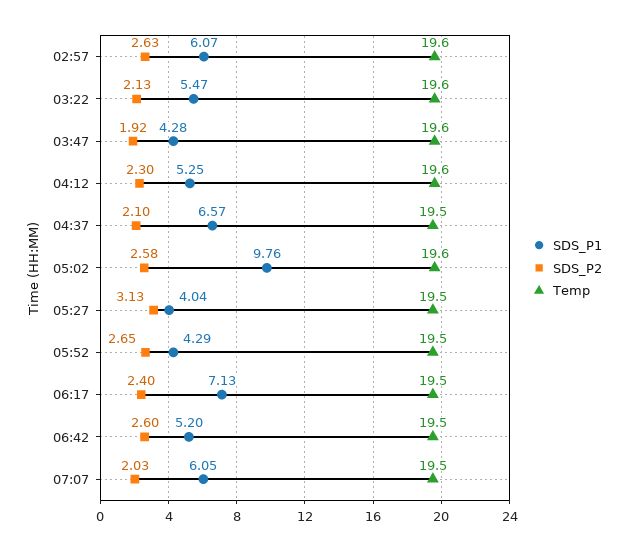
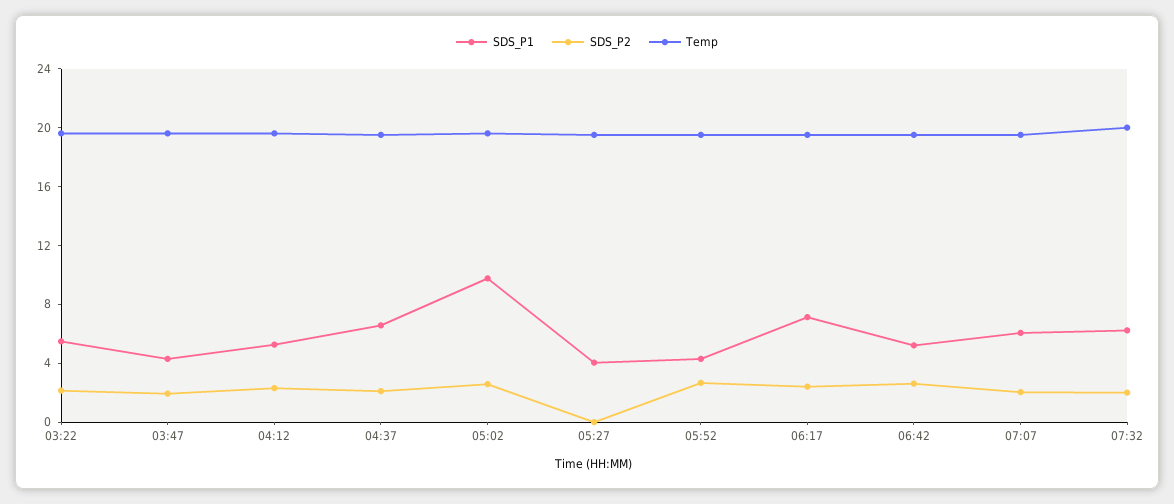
SDS_P1, 02:57: 6.07 -> none
SDS_P2, 02:57: 2.63 -> none
Temp, 02:57: 19.6 -> none
SDS_P2, 05:27: 3.13 -> 0
SDS_P1, 07:32: none -> 6
SDS_P2, 07:32: none -> 2
Temp, 07:32: none -> 20

